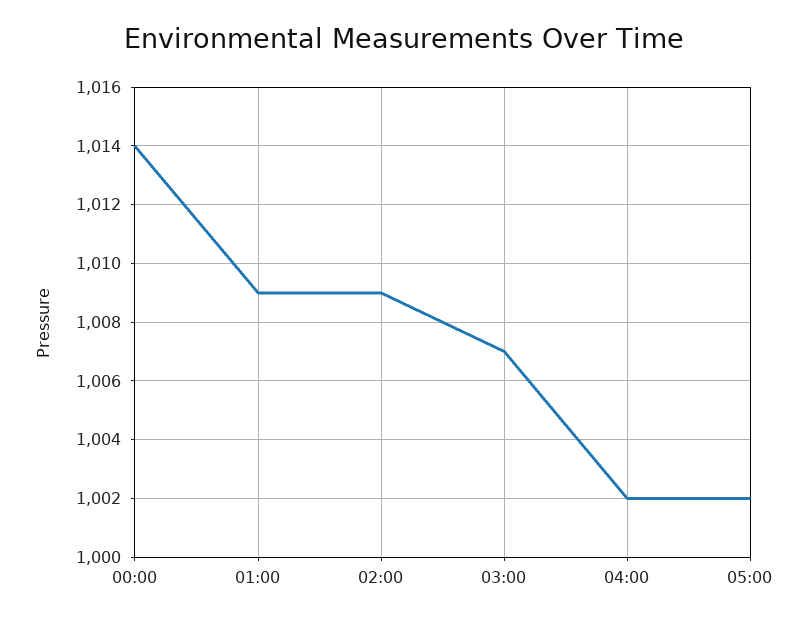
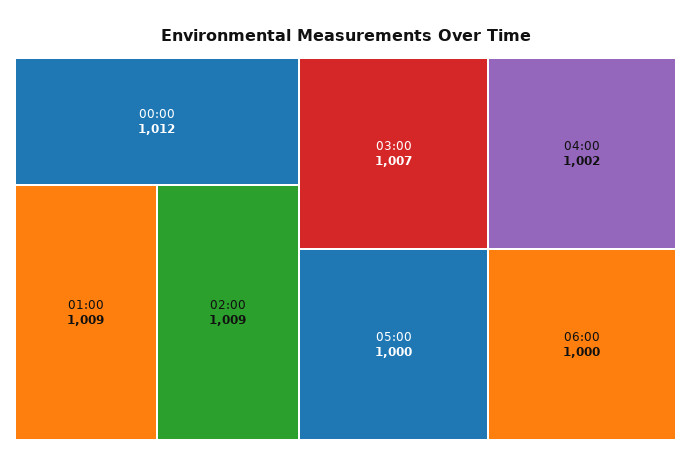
00:00: 1014 -> 1012
05:00: 1002 -> 1000
06:00: none -> 1000

